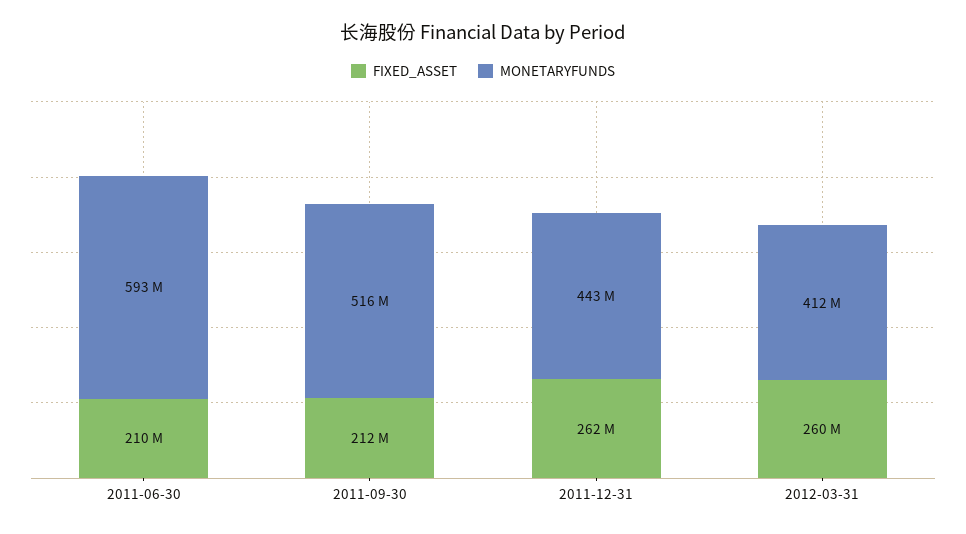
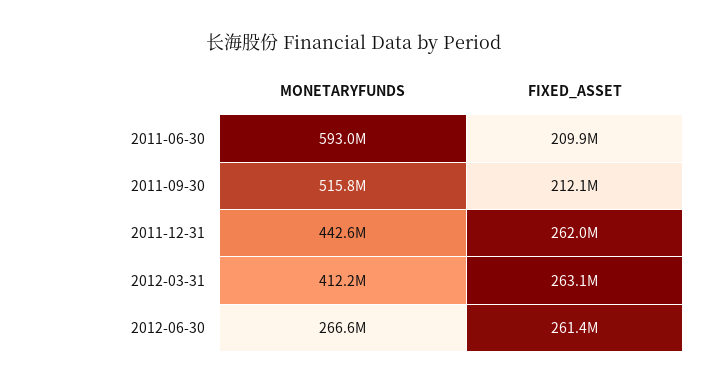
FIXED_ASSET, 2012-03-31: 260000000 -> 263100000
MONETARYFUNDS, 2012-06-30: none -> 266600000
FIXED_ASSET, 2012-06-30: none -> 261400000

